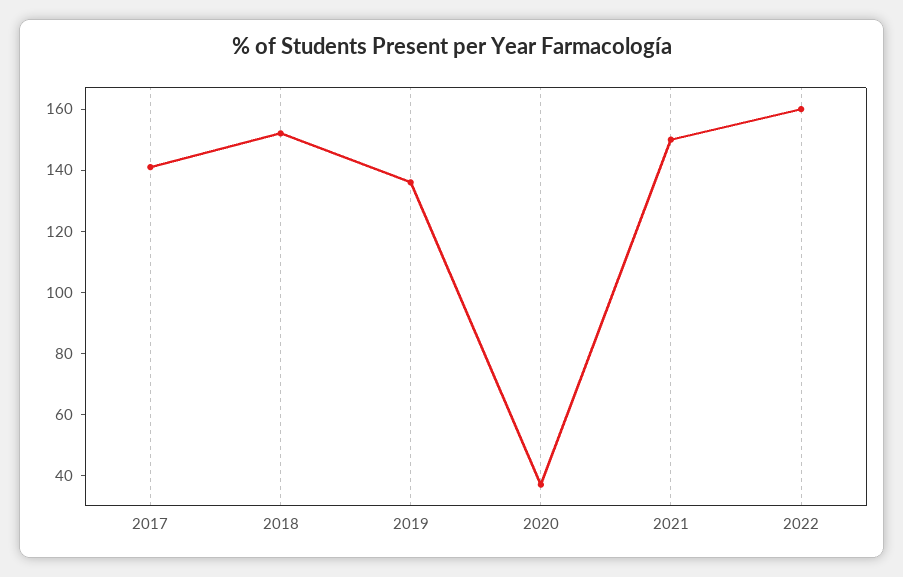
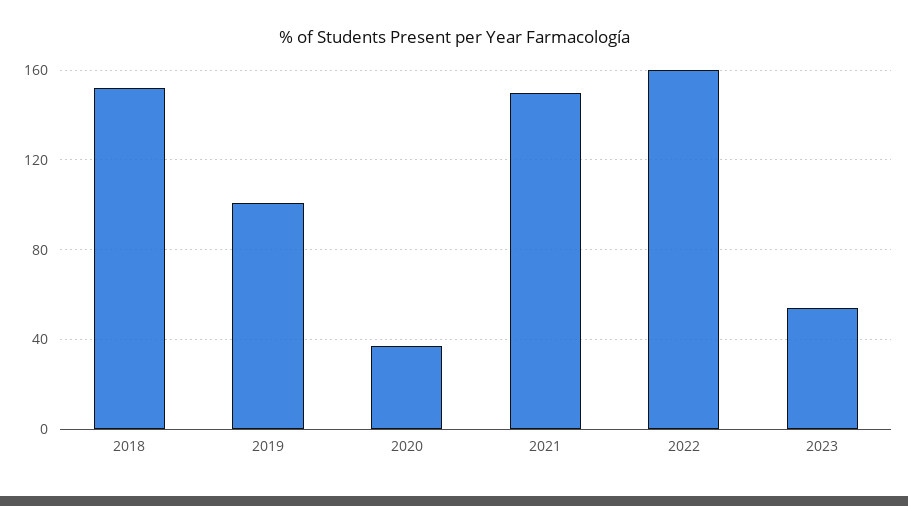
2017: 140 -> none
2019: 135 -> 100
2023: none -> 55

